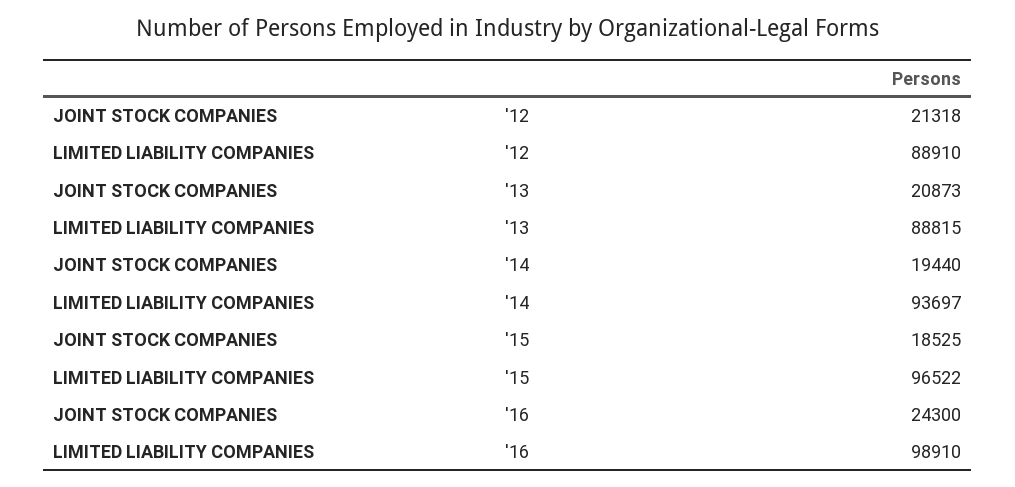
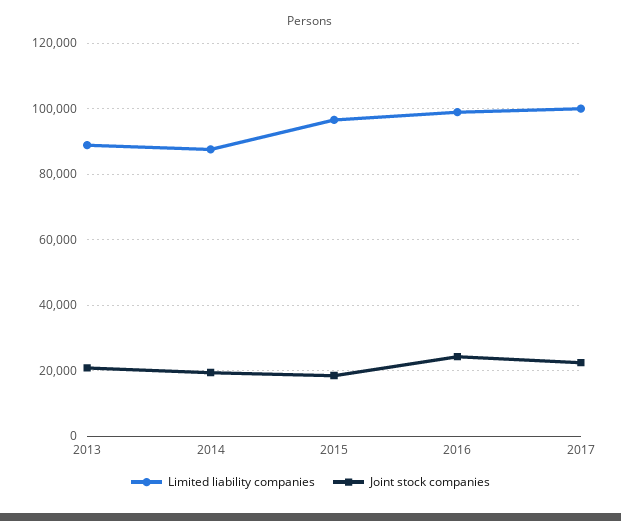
JOINT STOCK COMPANIES, '12: 21318 -> none
LIMITED LIABILITY COMPANIES, '12: 88910 -> none
LIMITED LIABILITY COMPANIES, '14: 93697 -> 88000
LIMITED LIABILITY COMPANIES, 2017: none -> 100000
JOINT STOCK COMPANIES, 2017: none -> 22000

